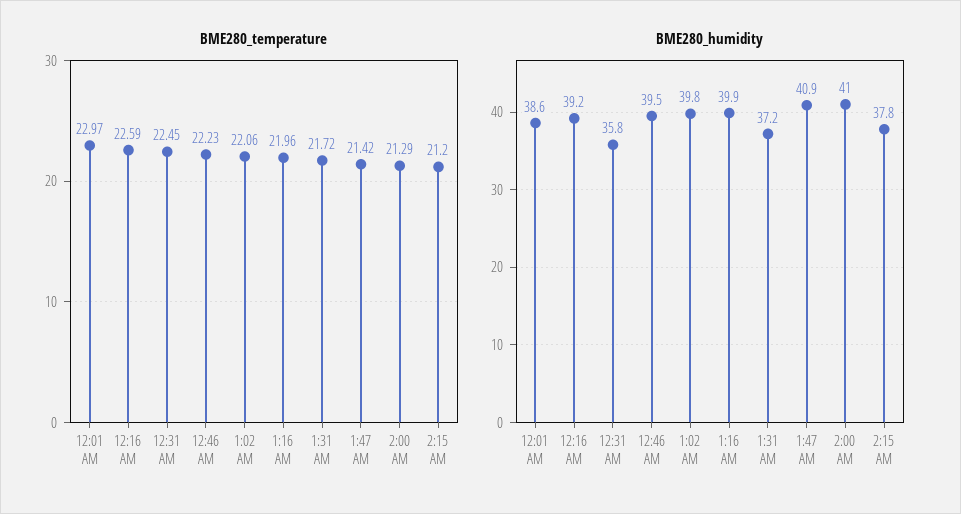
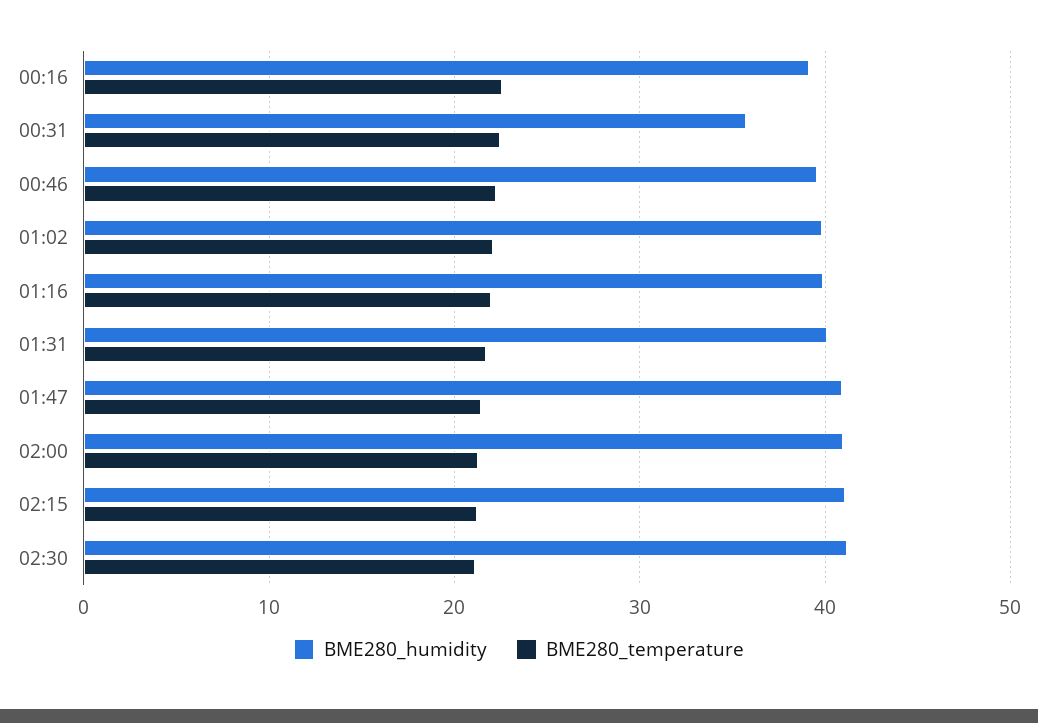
BME280_temperature, 12:01 AM: 22.97 -> none
BME280_humidity, 12:01 AM: 38.6 -> none
BME280_humidity, 1:31 AM: 37.2 -> 40
BME280_humidity, 2:15 AM: 37.8 -> 41
BME280_humidity, 02:30: none -> 41
BME280_temperature, 02:30: none -> 21

